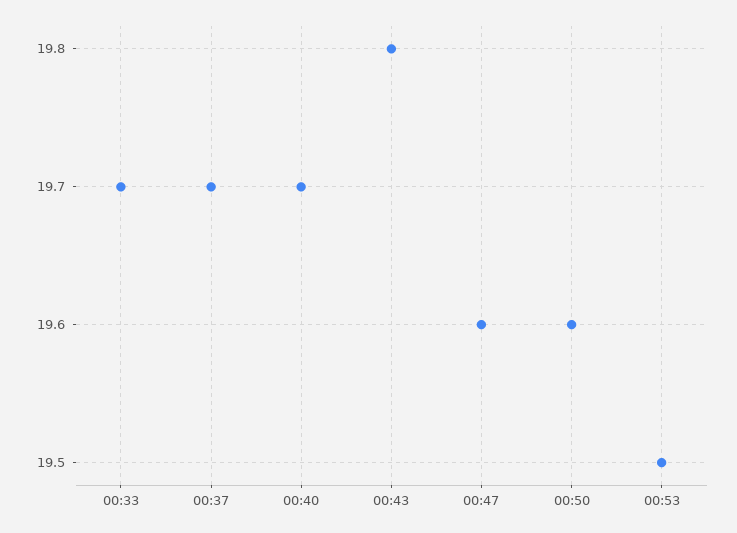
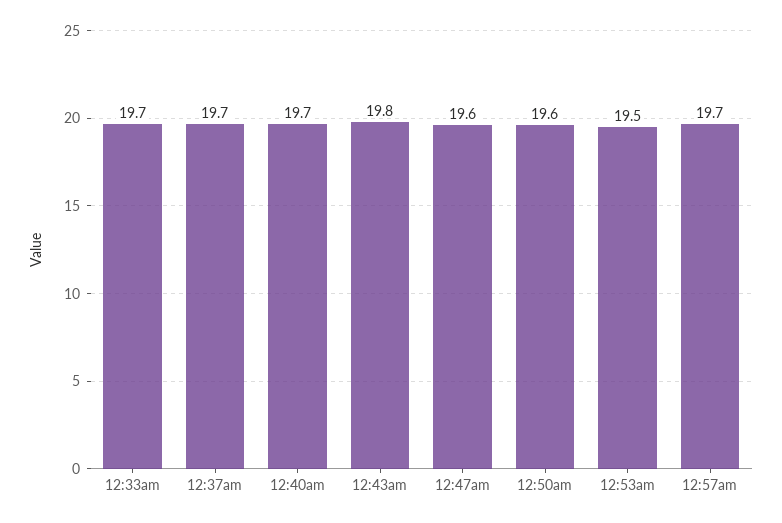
12:57am: none -> 19.7

